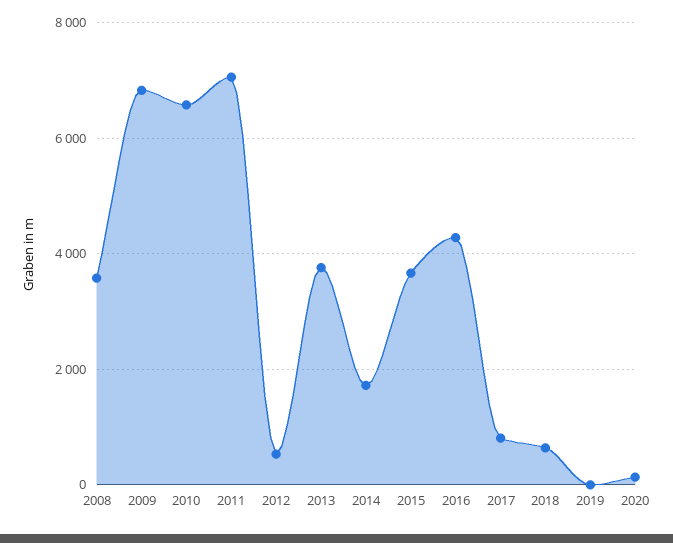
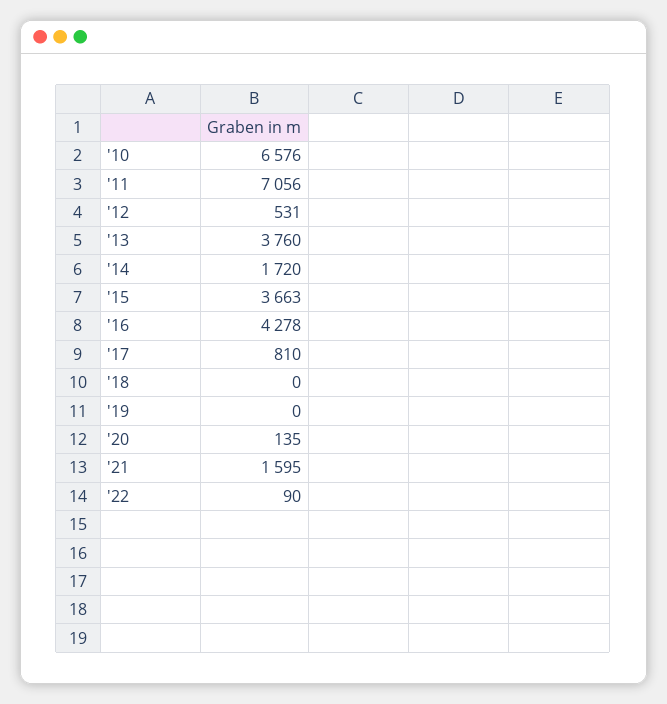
2008: 3600 -> none
2009: 6800 -> none
2018: 600 -> 0
'21: none -> 1595
'22: none -> 90

